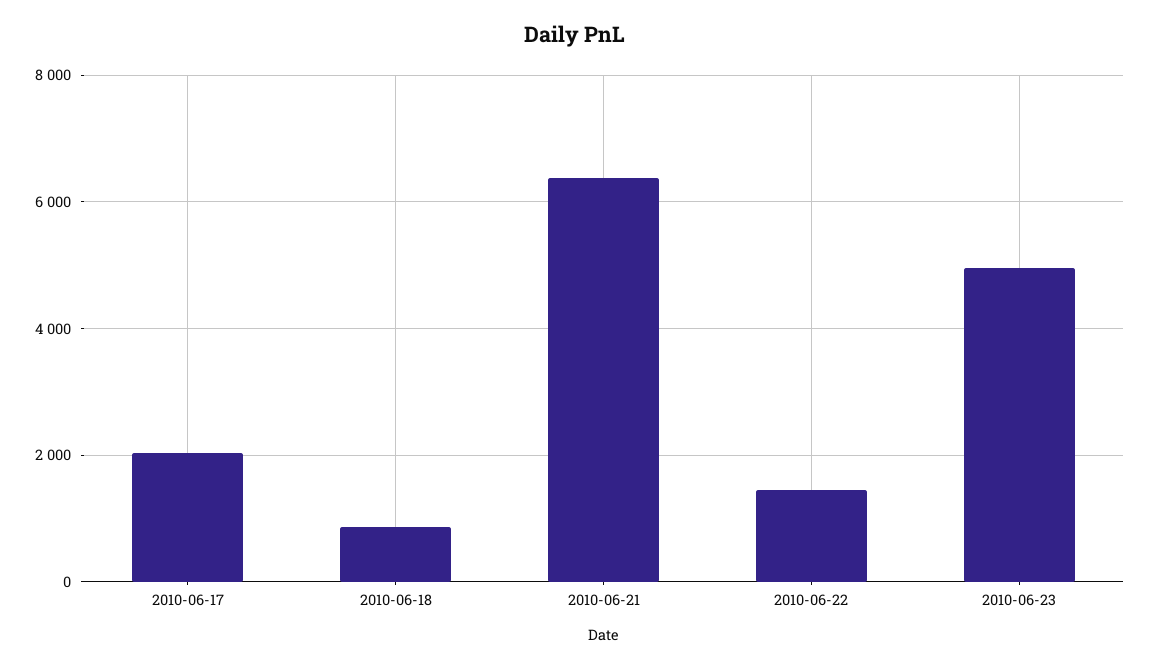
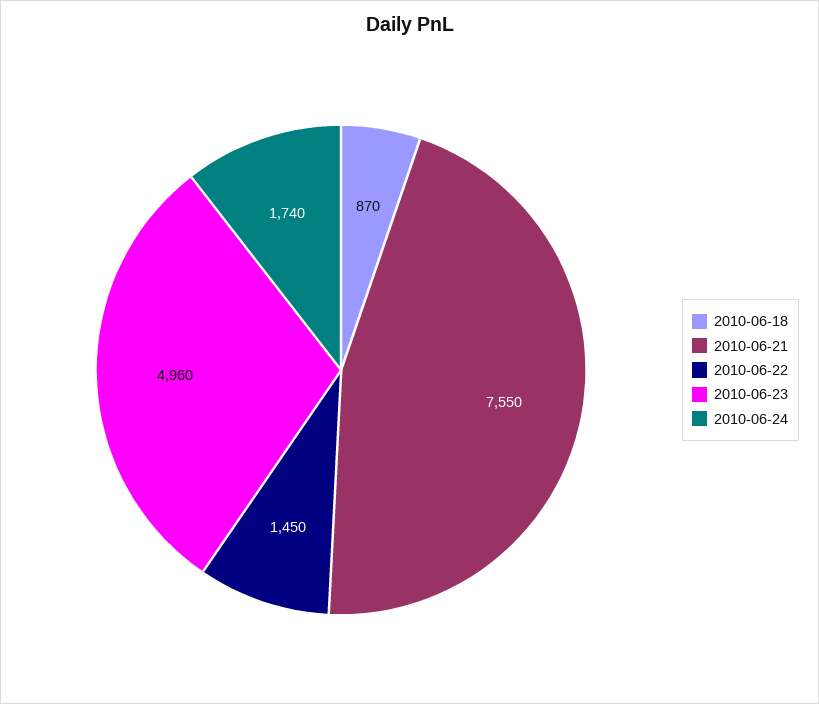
2010-06-17: 2000 -> none
2010-06-21: 6400 -> 7550
2010-06-24: none -> 1740

